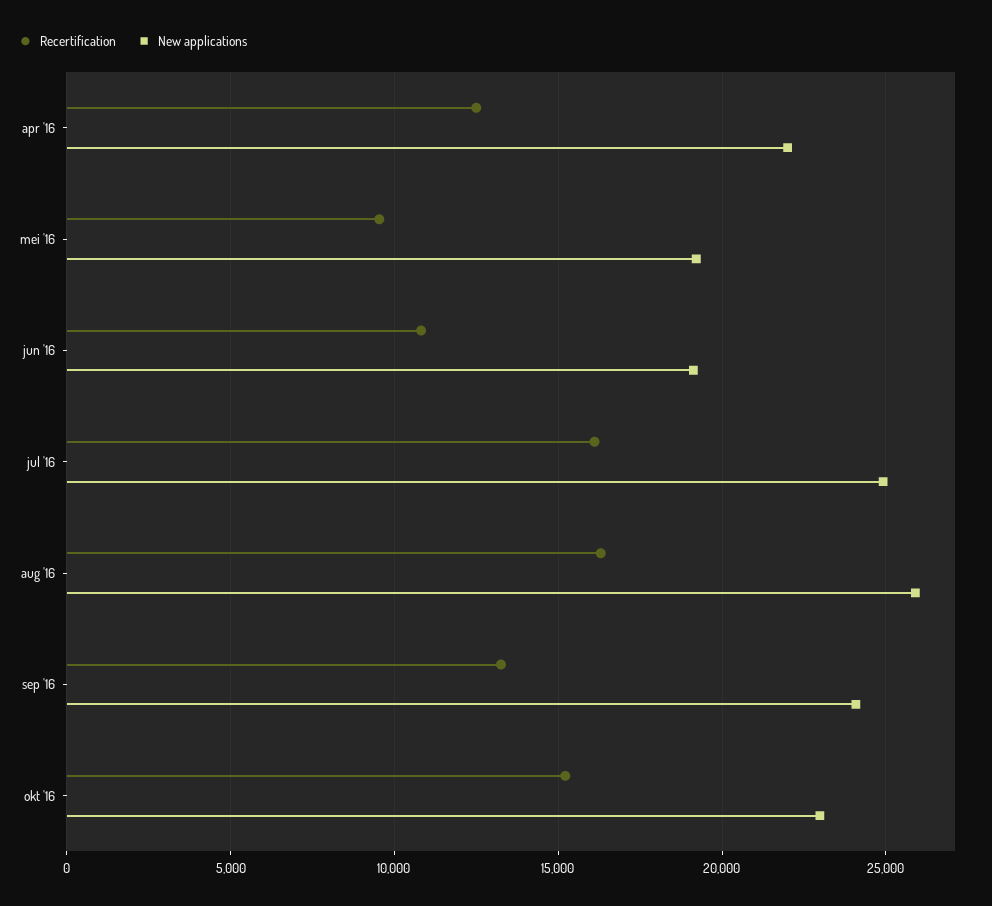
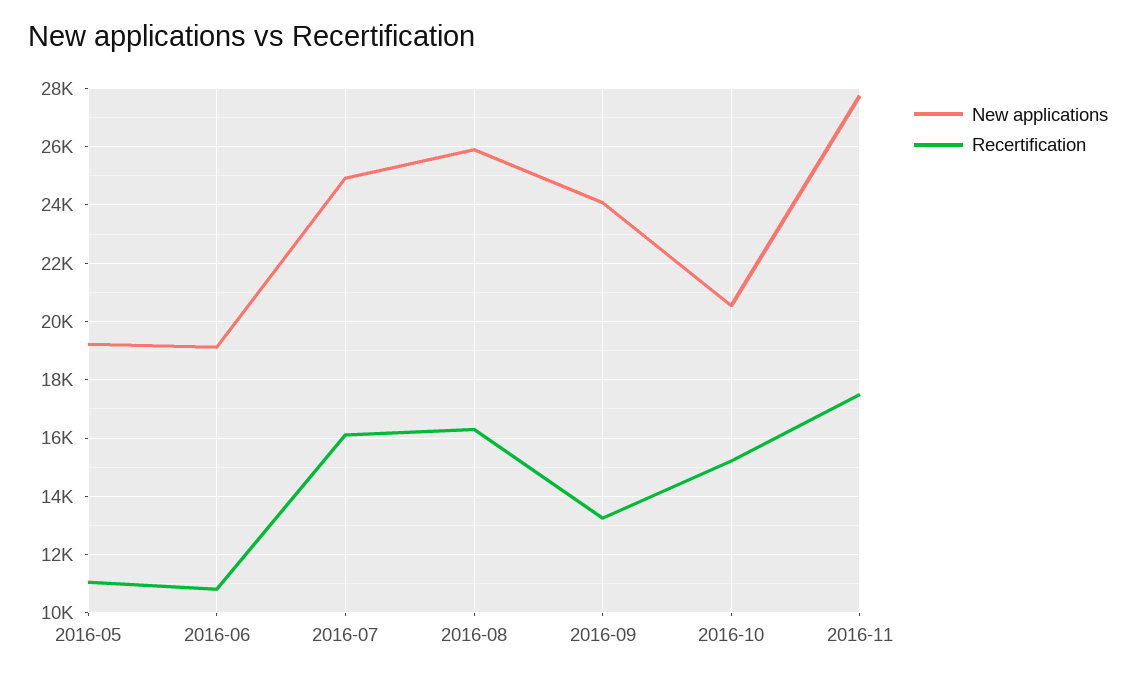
Recertification, apr '16: 12500 -> none
New applications, apr '16: 22000 -> none
Recertification, mei '16: 9500 -> 11000
New applications, okt '16: 23000 -> 20500
New applications, 2016-11: none -> 27750
Recertification, 2016-11: none -> 17500

